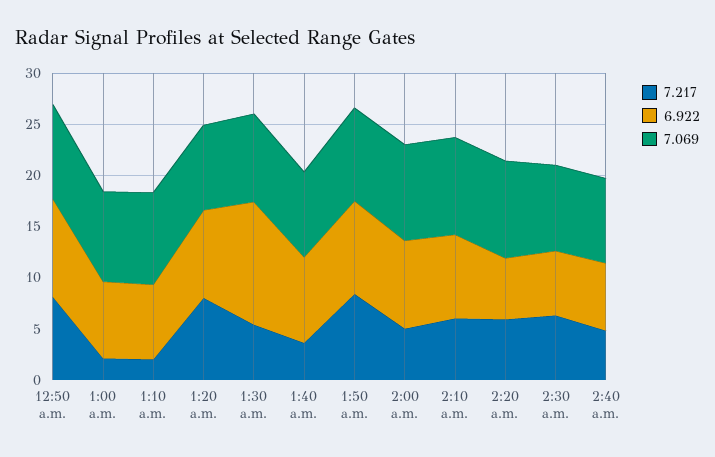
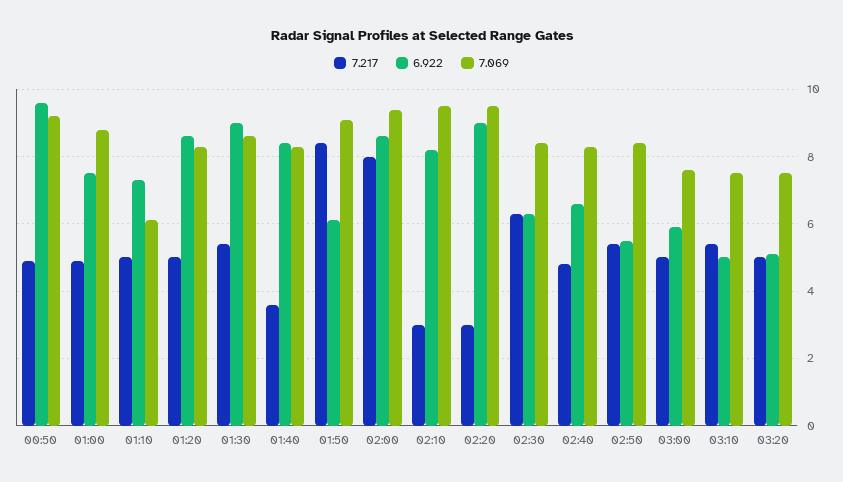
7.217, 12:50 a.m.: 8 -> 5
7.217, 1:00 a.m.: 2 -> 5
7.217, 1:10 a.m.: 2 -> 5
7.069, 1:10 a.m.: 9 -> 6
7.217, 1:20 a.m.: 8 -> 5
6.922, 1:30 a.m.: 12 -> 9
6.922, 1:50 a.m.: 9 -> 6
7.217, 2:00 a.m.: 5 -> 8
7.217, 2:10 a.m.: 6 -> 3
7.217, 2:20 a.m.: 6 -> 3
6.922, 2:20 a.m.: 6 -> 9
7.217, 02:50: none -> 5.5
6.922, 02:50: none -> 5.5
7.069, 02:50: none -> 8.5
7.217, 03:00: none -> 5
6.922, 03:00: none -> 6
7.069, 03:00: none -> 7.5
7.217, 03:10: none -> 5.5
6.922, 03:10: none -> 5
7.069, 03:10: none -> 7.5
7.217, 03:20: none -> 5
6.922, 03:20: none -> 5
7.069, 03:20: none -> 7.5

